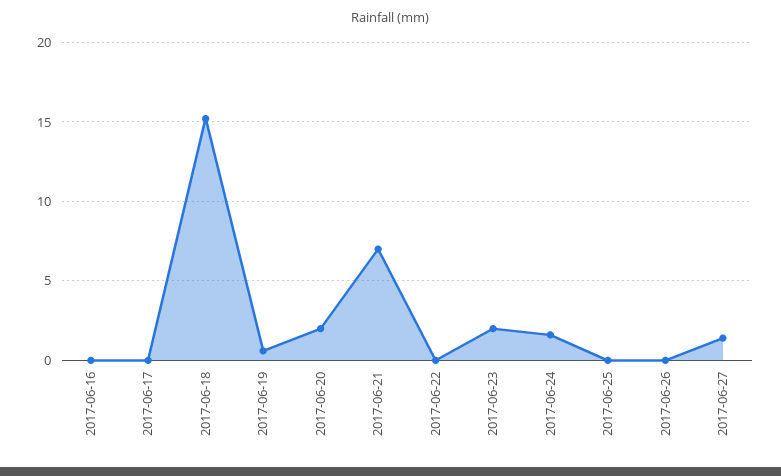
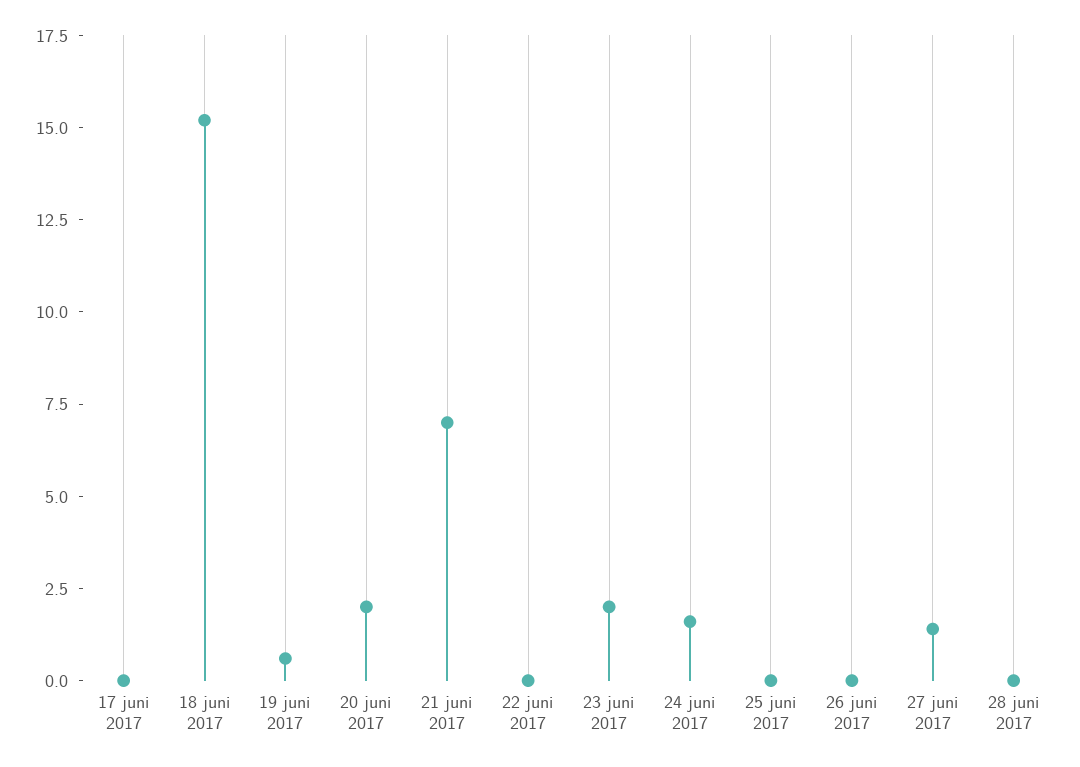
2017-06-16: 0 -> none
28 juni 2017: none -> 0

